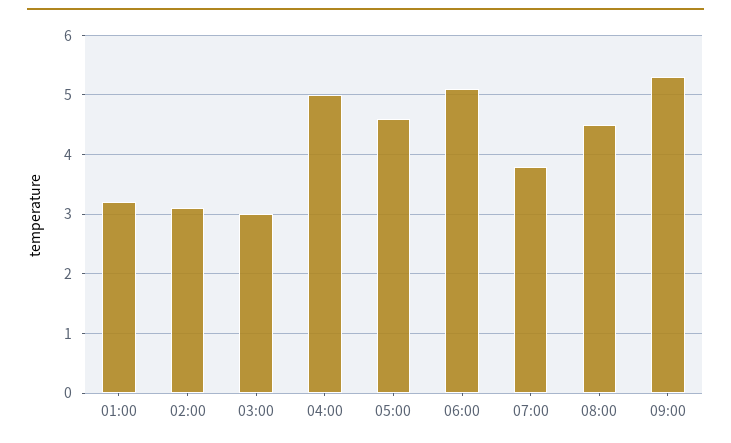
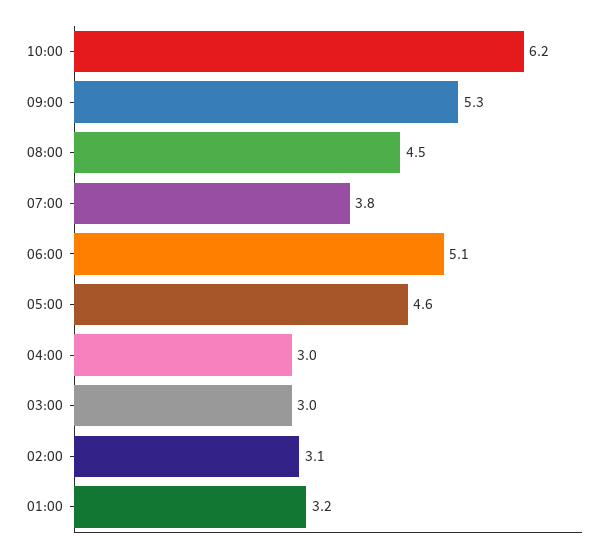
04:00: 5 -> 3
10:00: none -> 6.2

